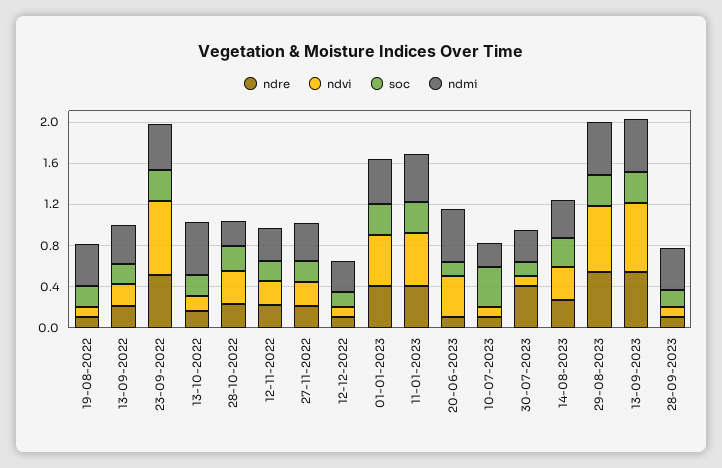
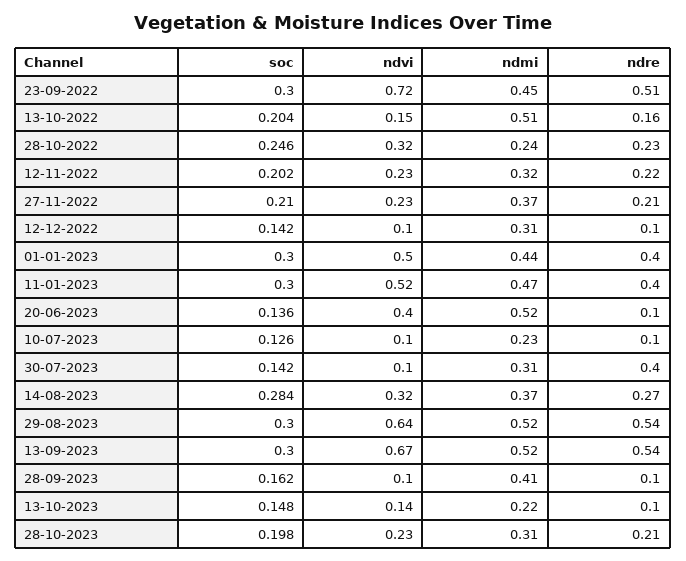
ndre, 19-08-2022: 0.1 -> none
ndvi, 19-08-2022: 0.1 -> none
soc, 19-08-2022: 0.2 -> none
ndmi, 19-08-2022: 0.4 -> none
ndre, 13-09-2022: 0.2 -> none
ndvi, 13-09-2022: 0.2 -> none
soc, 13-09-2022: 0.2 -> none
ndmi, 13-09-2022: 0.4 -> none
soc, 10-07-2023: 0.4 -> 0.126
soc, 13-10-2023: none -> 0.148
ndvi, 13-10-2023: none -> 0.14
ndmi, 13-10-2023: none -> 0.22
ndre, 13-10-2023: none -> 0.1
soc, 28-10-2023: none -> 0.198
ndvi, 28-10-2023: none -> 0.23
ndmi, 28-10-2023: none -> 0.31
ndre, 28-10-2023: none -> 0.21

